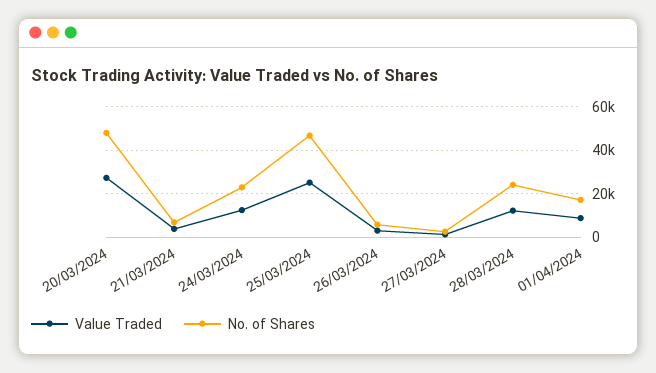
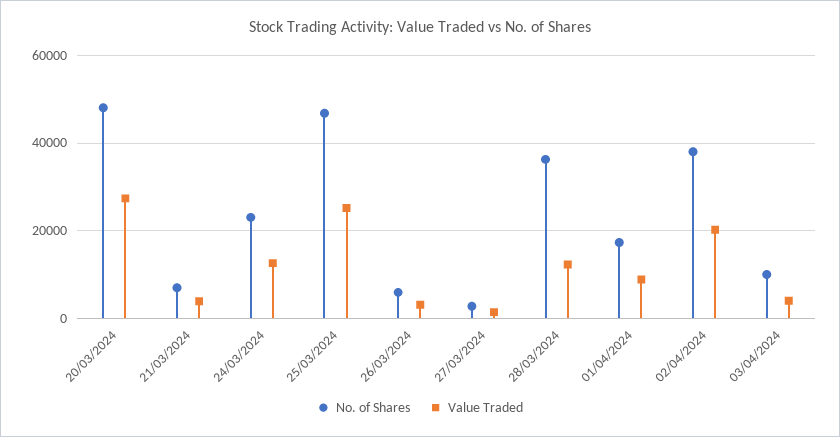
No. of Shares, 28/03/2024: 25000 -> 36000
No. of Shares, 02/04/2024: none -> 38000
Value Traded, 02/04/2024: none -> 20000
No. of Shares, 03/04/2024: none -> 10000
Value Traded, 03/04/2024: none -> 4000

